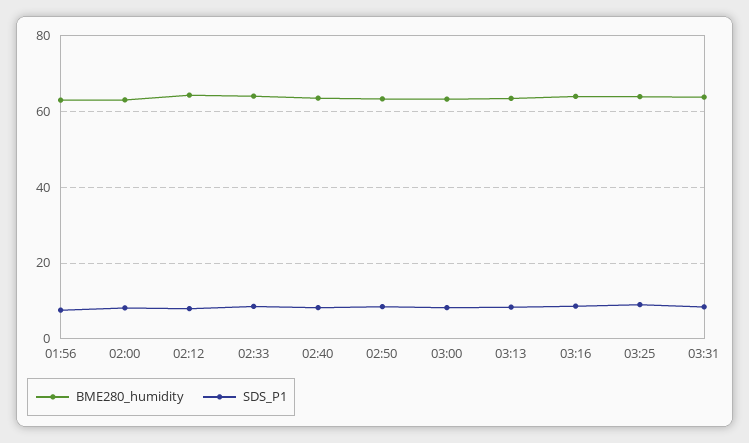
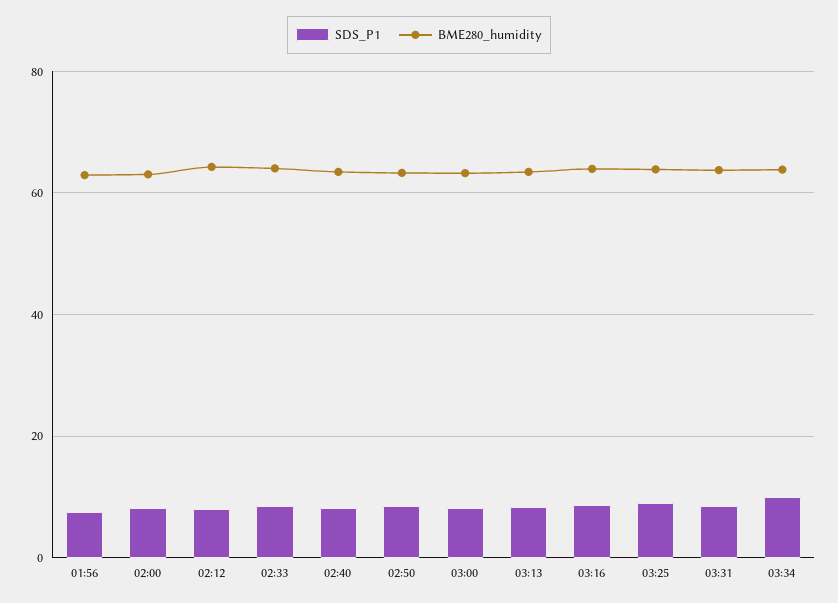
SDS_P1, 03:34: none -> 10
BME280_humidity, 03:34: none -> 64

